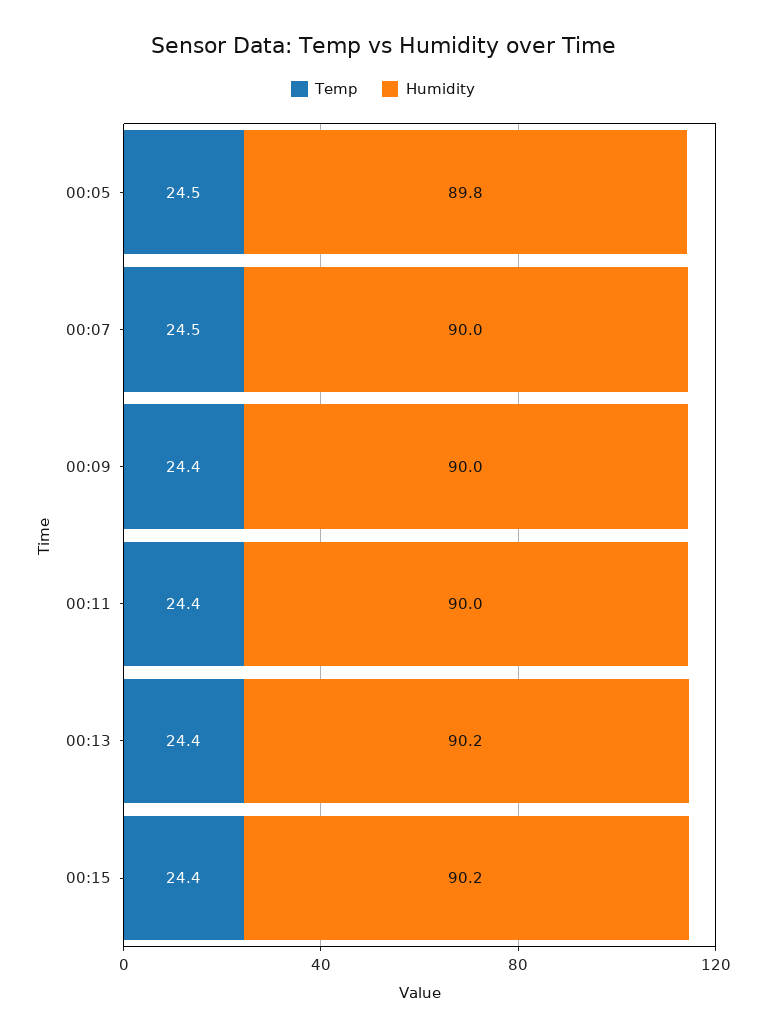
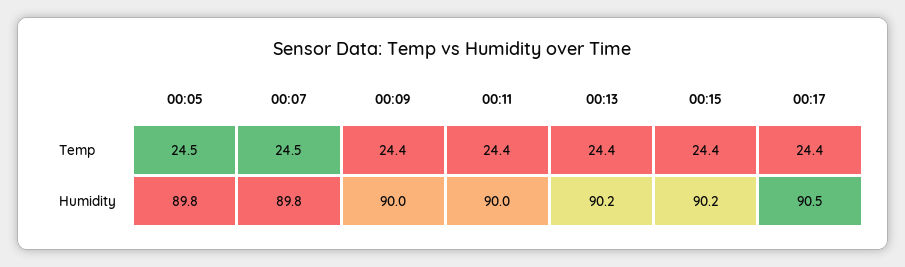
Humidity, 00:07: 90 -> 89.8
Temp, 00:17: none -> 24.4
Humidity, 00:17: none -> 90.5

